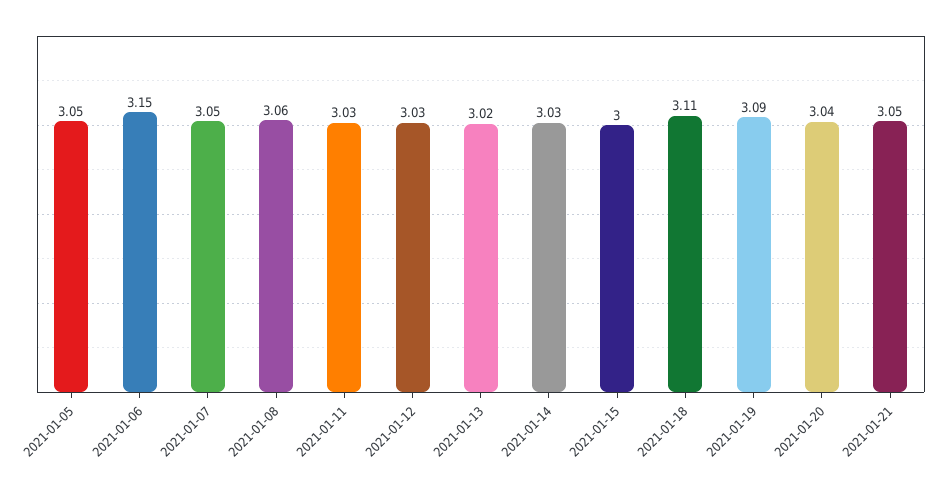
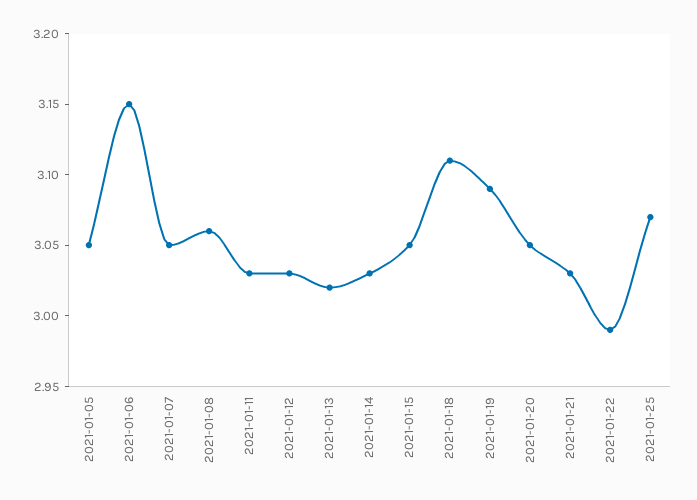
2021-01-15: 3 -> 3.05
2021-01-20: 3.04 -> 3.05
2021-01-21: 3.05 -> 3.03
2021-01-22: none -> 2.99
2021-01-25: none -> 3.07

